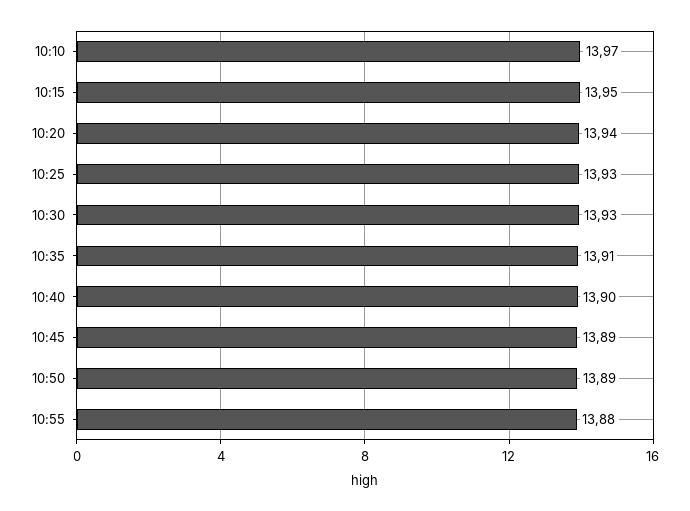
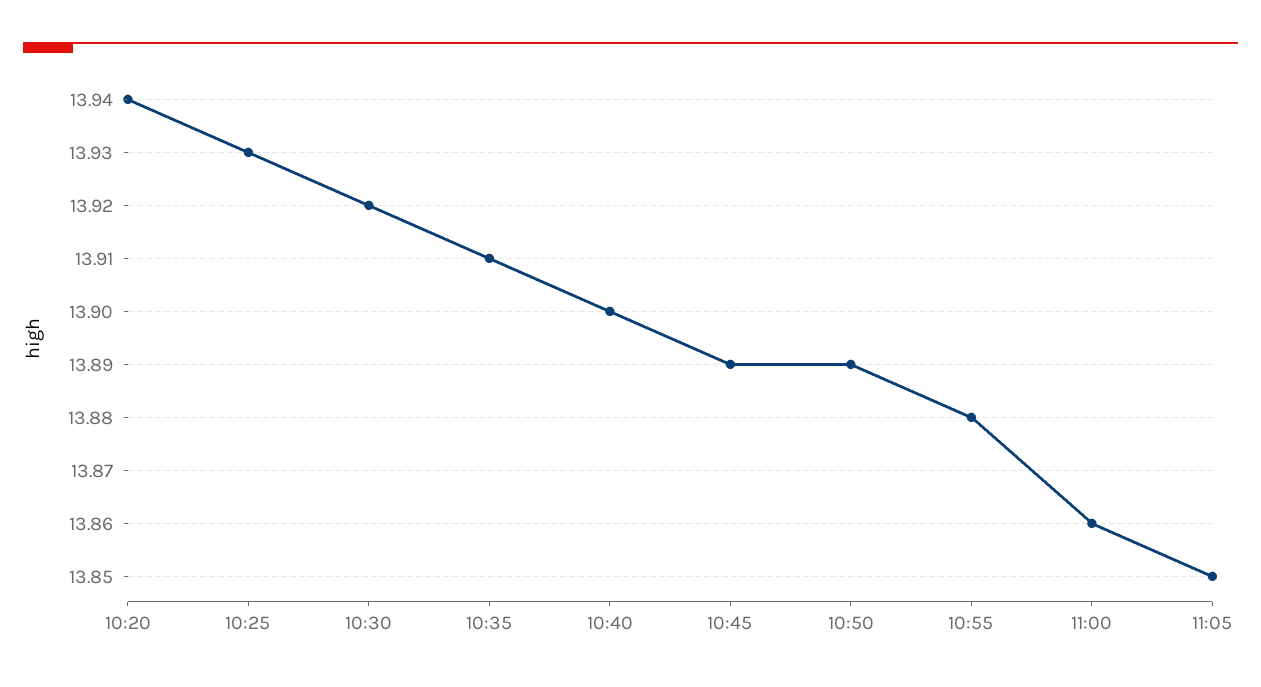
10:10: 13.97 -> none
10:15: 13.95 -> none
10:30: 13.93 -> 13.92
11:00: none -> 13.86
11:05: none -> 13.85

